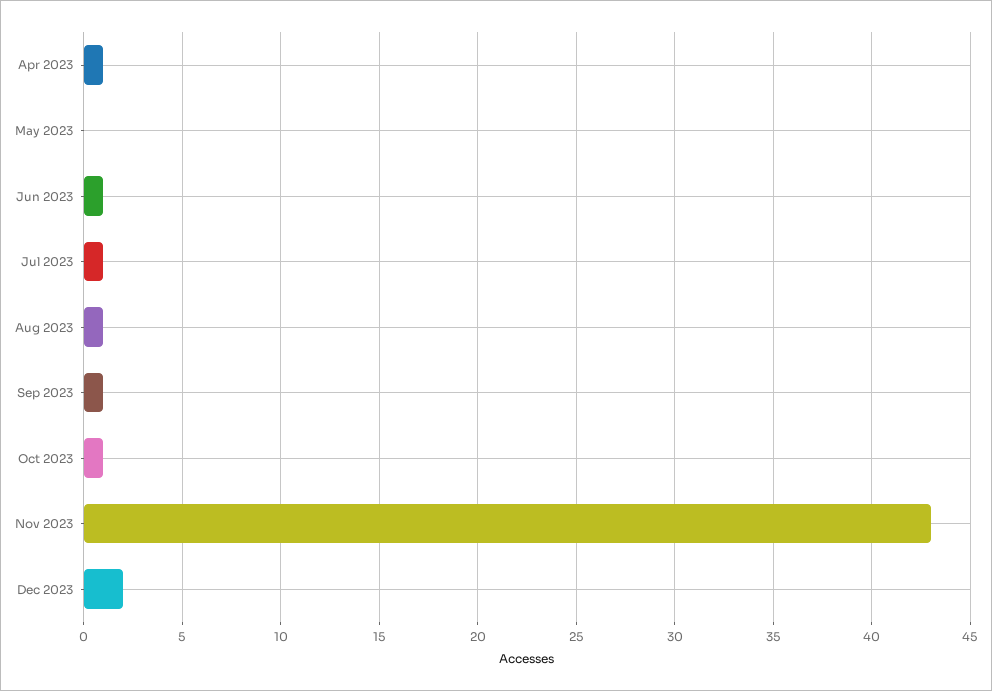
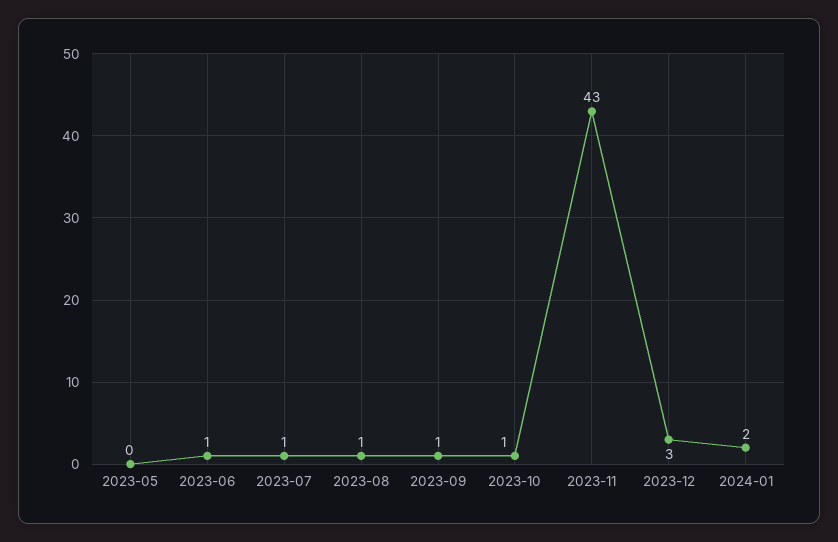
Apr 2023: 1 -> none
Dec 2023: 2 -> 3
2024-01: none -> 2

